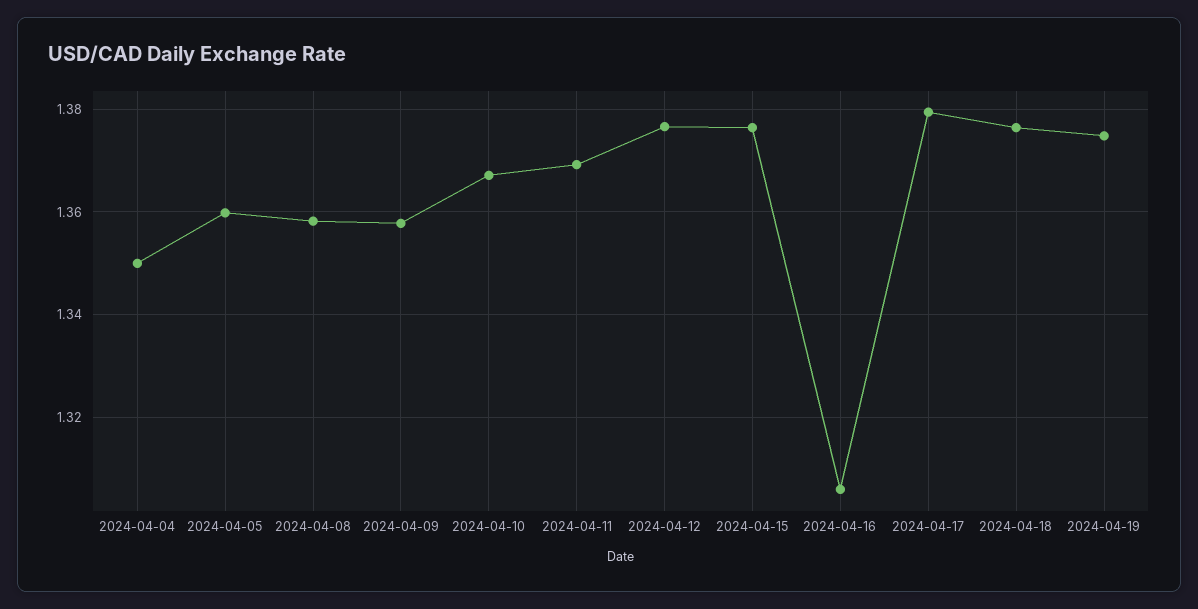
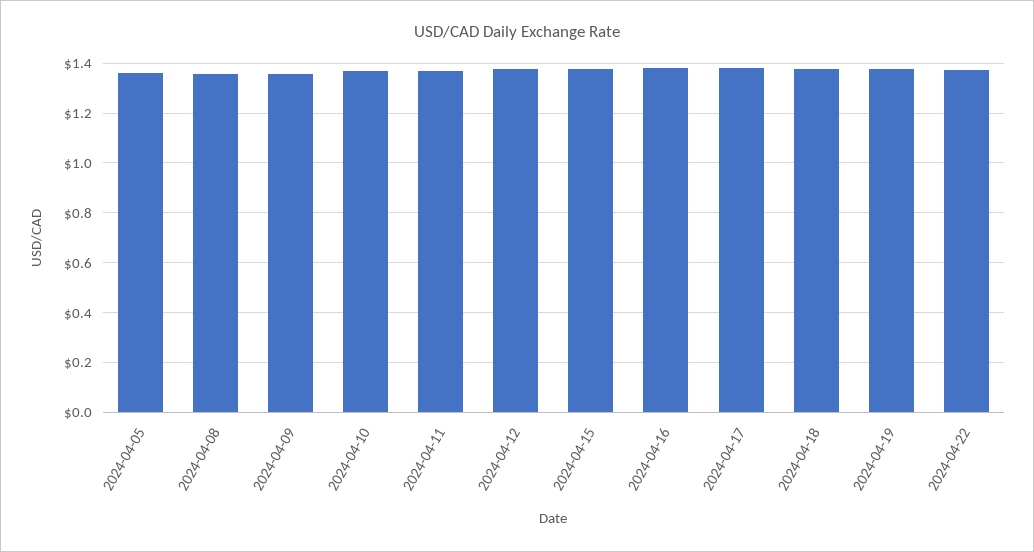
2024-04-04: 1.35 -> none
2024-04-16: 1.306 -> 1.375
2024-04-22: none -> 1.375

